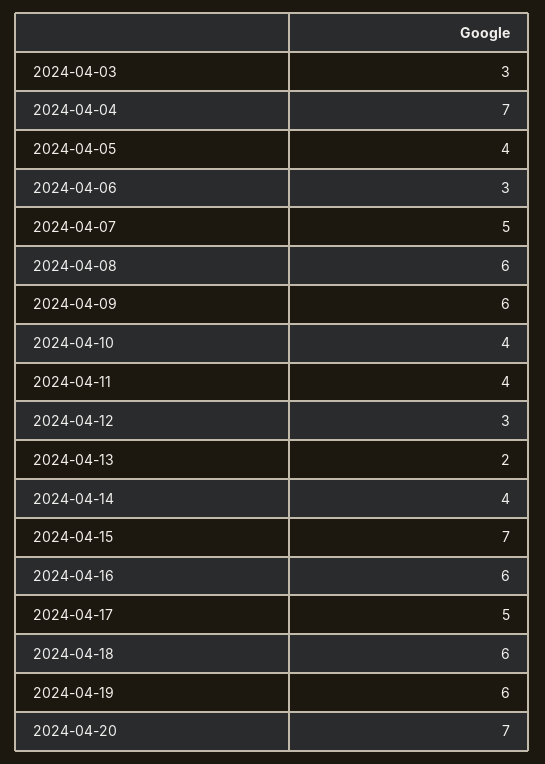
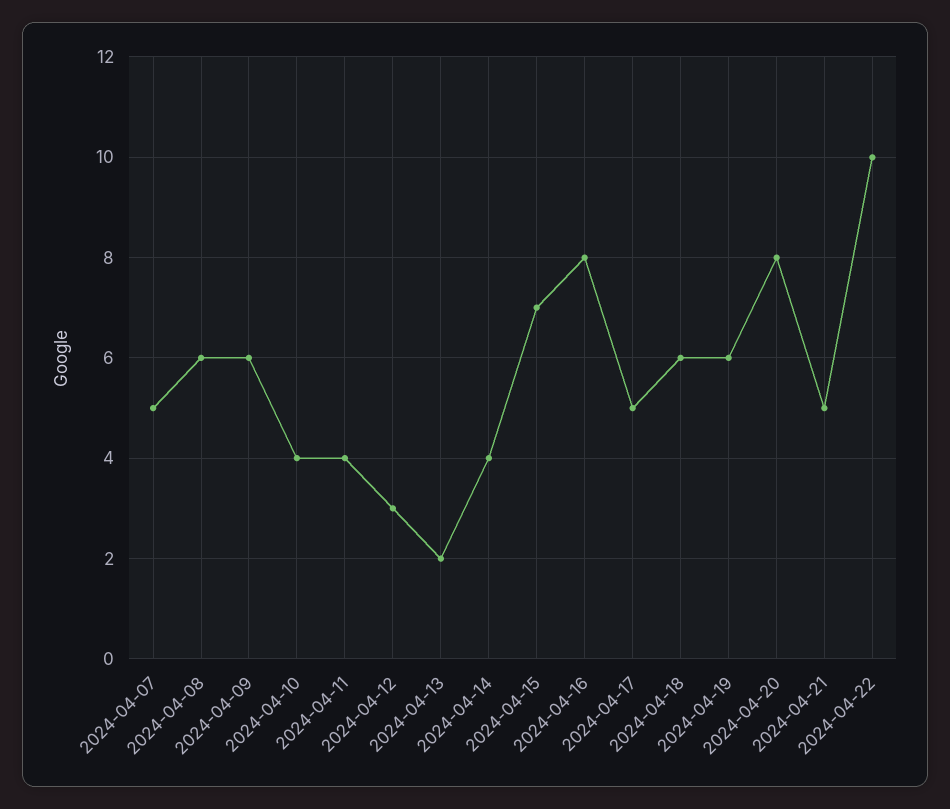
2024-04-03: 3 -> none
2024-04-04: 7 -> none
2024-04-05: 4 -> none
2024-04-06: 3 -> none
2024-04-16: 6 -> 8
2024-04-20: 7 -> 8
2024-04-21: none -> 5
2024-04-22: none -> 10

